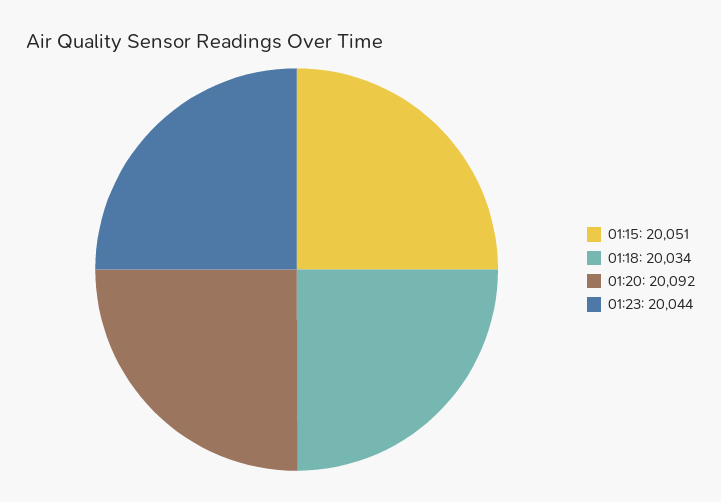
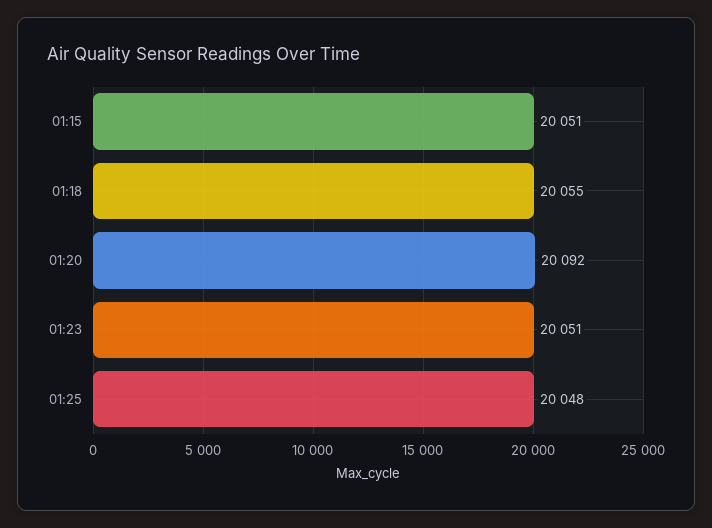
01:18: 20034 -> 20055
01:23: 20044 -> 20051
01:25: none -> 20048

